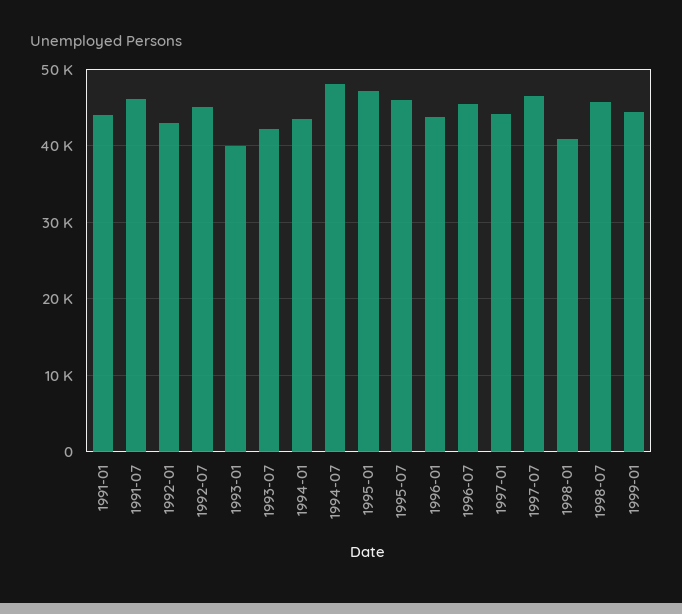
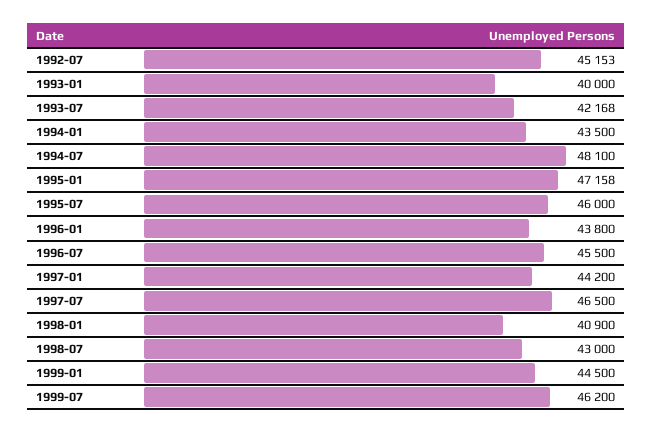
1991-01: 44000 -> none
1991-07: 46000 -> none
1992-01: 43000 -> none
1998-07: 46000 -> 43000
1999-07: none -> 46200

